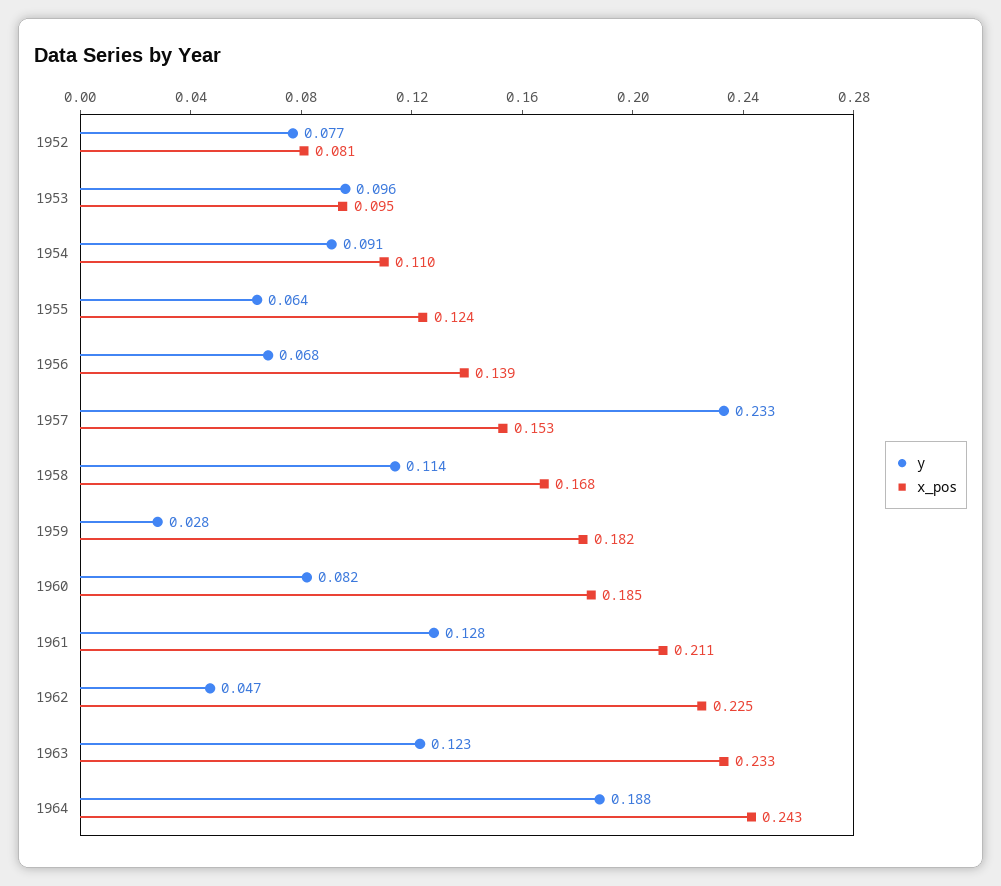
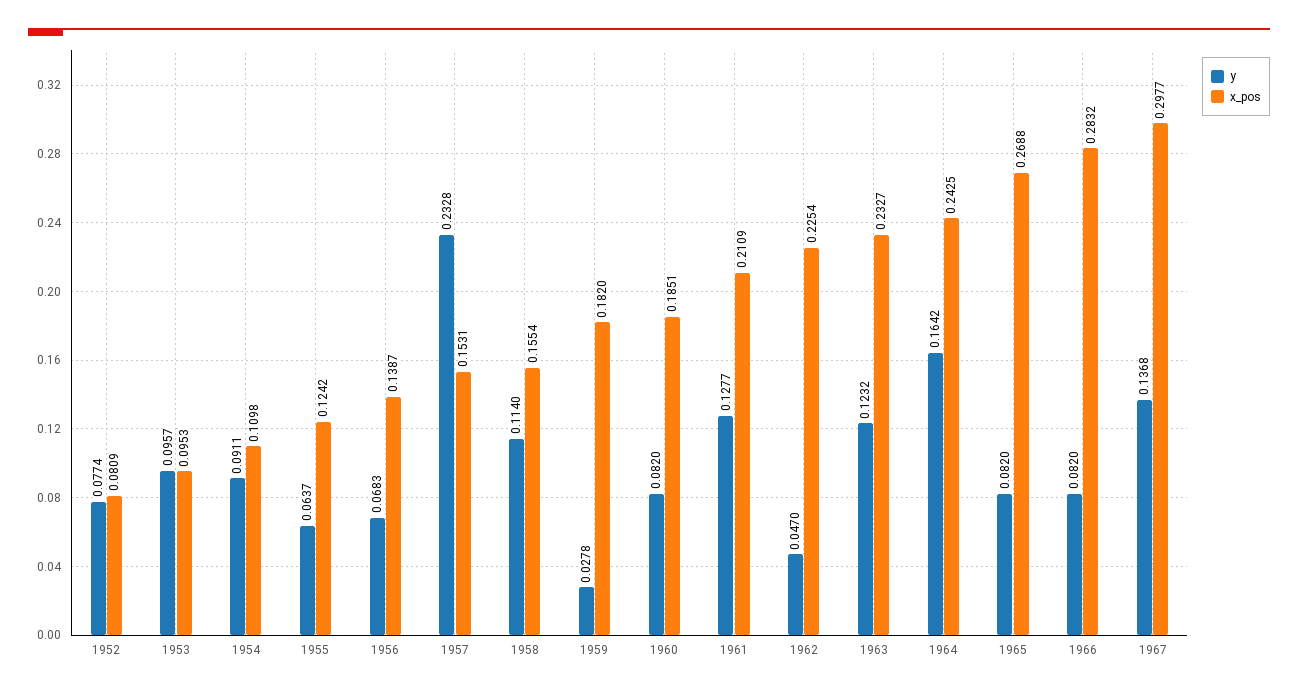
x_pos, 1958: 0.168 -> 0.1554
y, 1964: 0.188 -> 0.1642
y, 1965: none -> 0.082
x_pos, 1965: none -> 0.2688
y, 1966: none -> 0.082
x_pos, 1966: none -> 0.2832
y, 1967: none -> 0.1368
x_pos, 1967: none -> 0.2977

